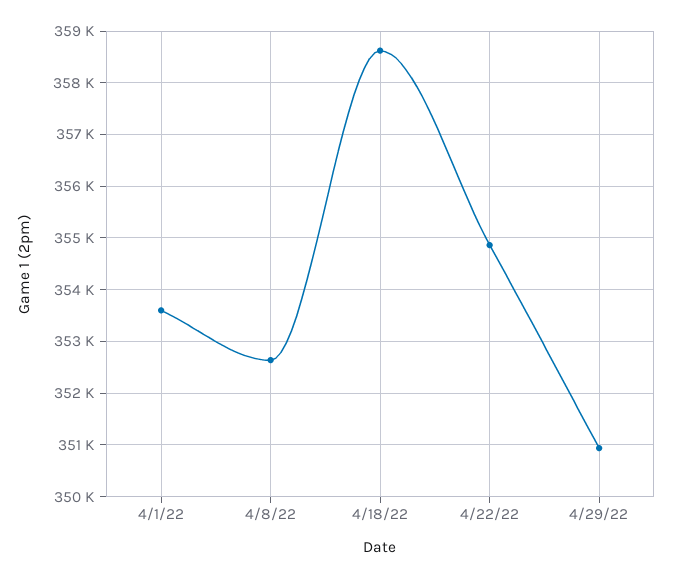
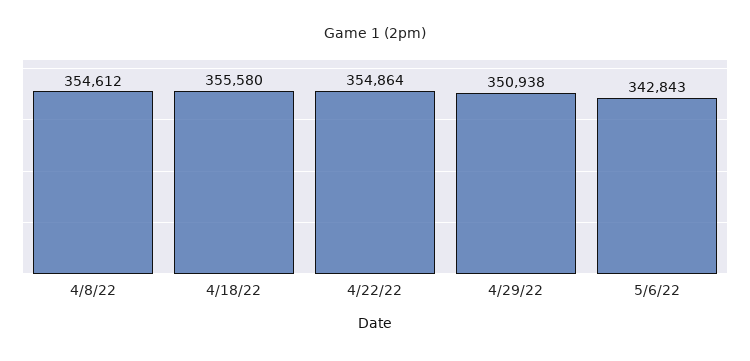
4/1/22: 353600 -> none
4/8/22: 352600 -> 354612
4/18/22: 358600 -> 355580
5/6/22: none -> 342843

